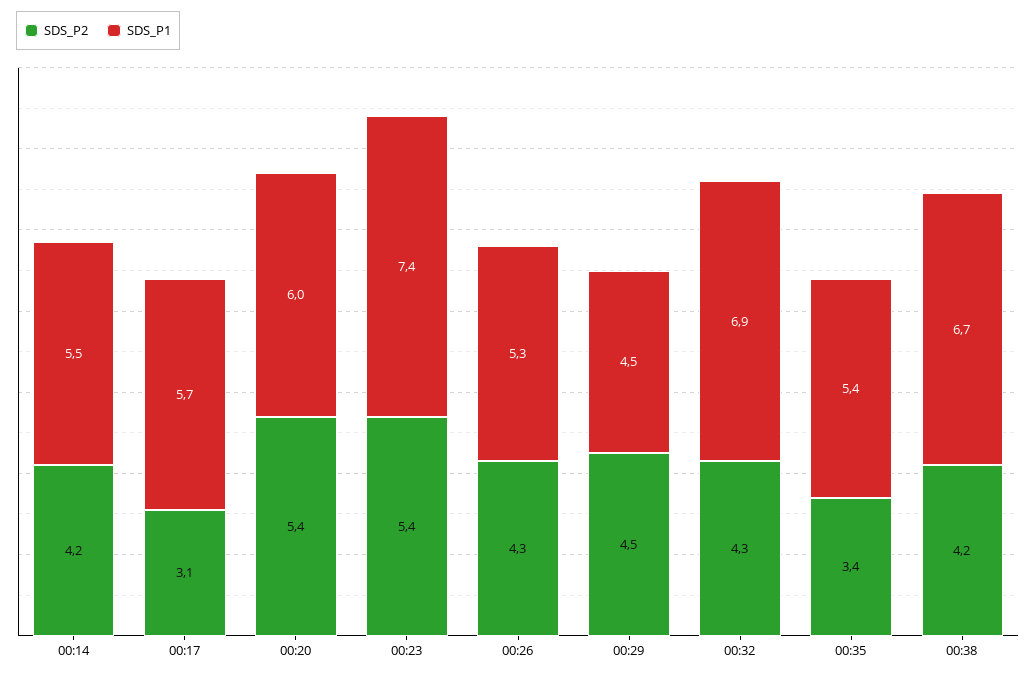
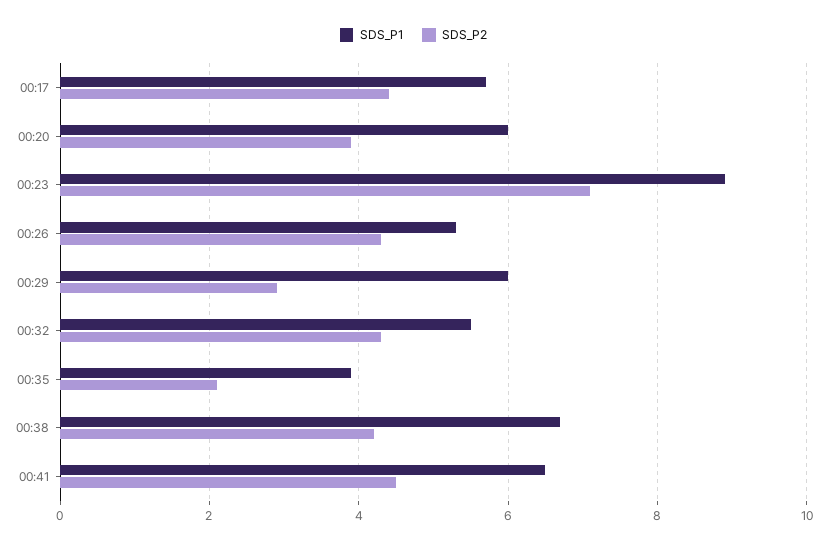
SDS_P2, 00:14: 4.2 -> none
SDS_P1, 00:14: 5.5 -> none
SDS_P2, 00:17: 3.1 -> 4.5
SDS_P2, 00:20: 5.4 -> 4
SDS_P2, 00:23: 5.4 -> 7
SDS_P1, 00:23: 7.4 -> 9
SDS_P2, 00:29: 4.5 -> 3
SDS_P1, 00:29: 4.5 -> 6
SDS_P1, 00:32: 6.9 -> 5.5
SDS_P2, 00:35: 3.4 -> 2
SDS_P1, 00:35: 5.4 -> 4
SDS_P1, 00:41: none -> 6.5
SDS_P2, 00:41: none -> 4.5

